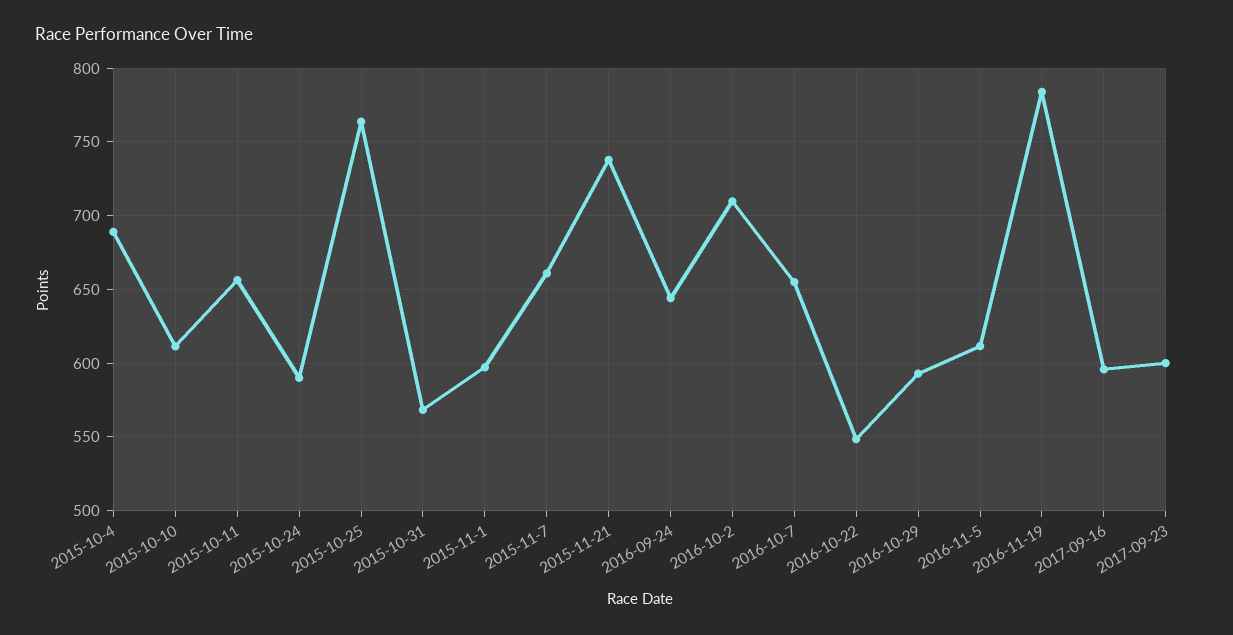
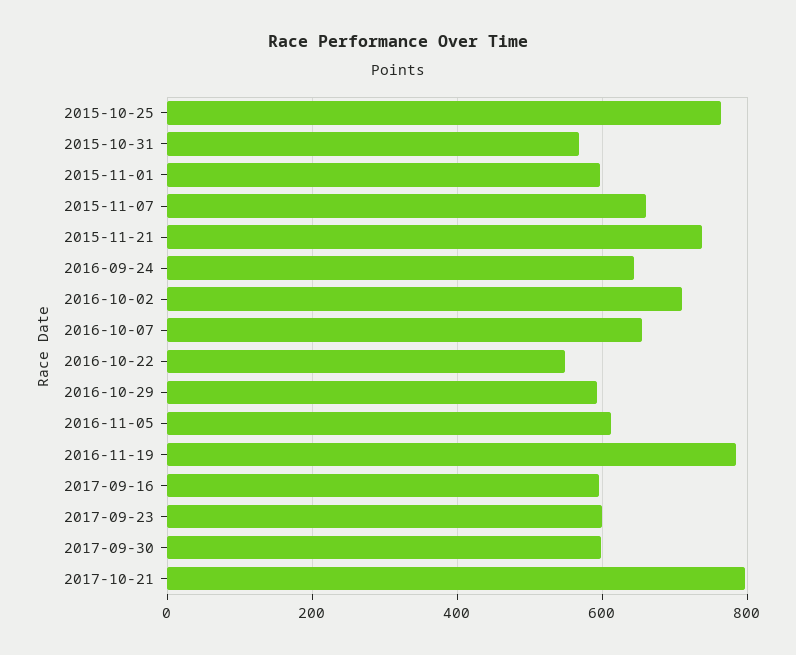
2015-10-4: 690 -> none
2015-10-10: 610 -> none
2015-10-11: 655 -> none
2015-10-24: 590 -> none
2017-09-30: none -> 600
2017-10-21: none -> 800

